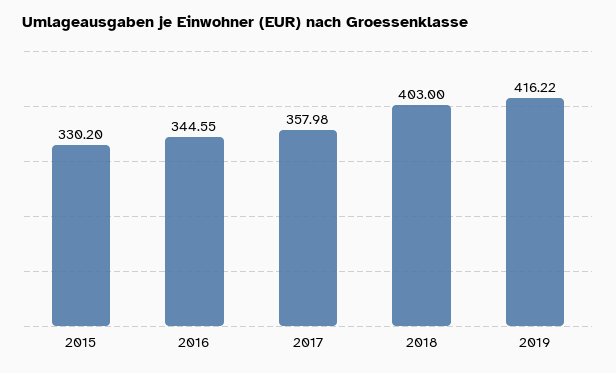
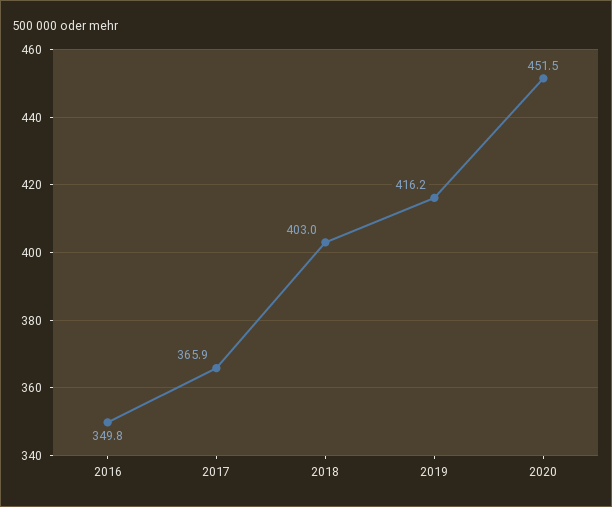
2015: 330.2 -> none
2016: 344.55 -> 349.8
2017: 357.98 -> 365.9
2020: none -> 451.5

